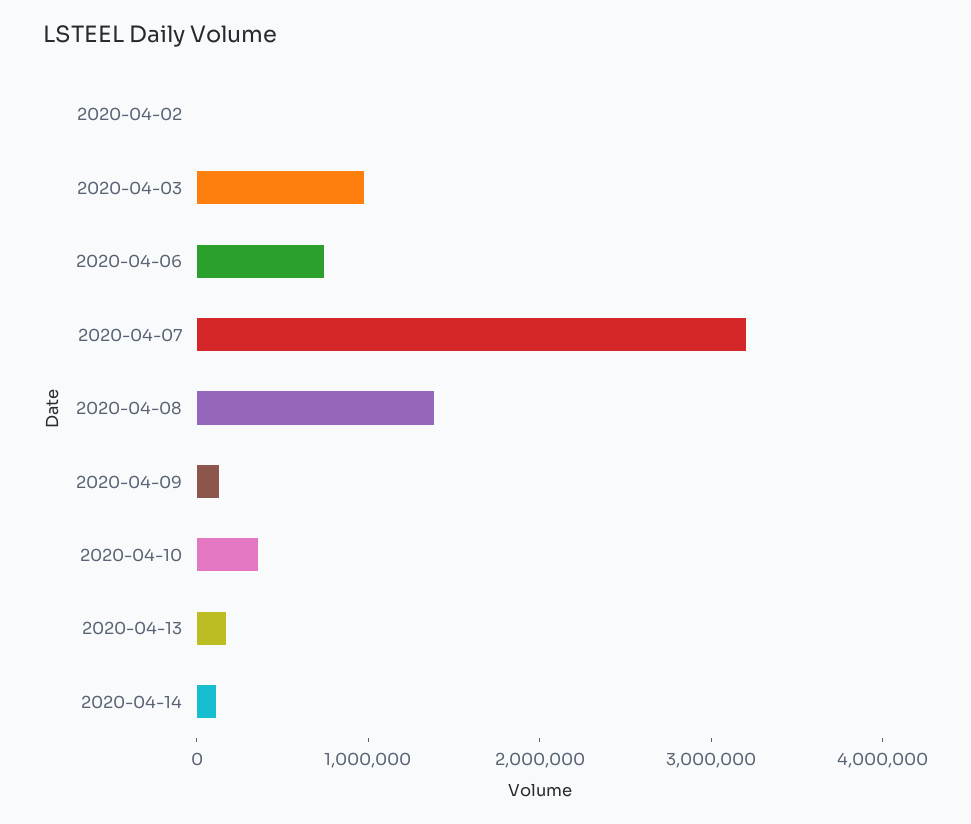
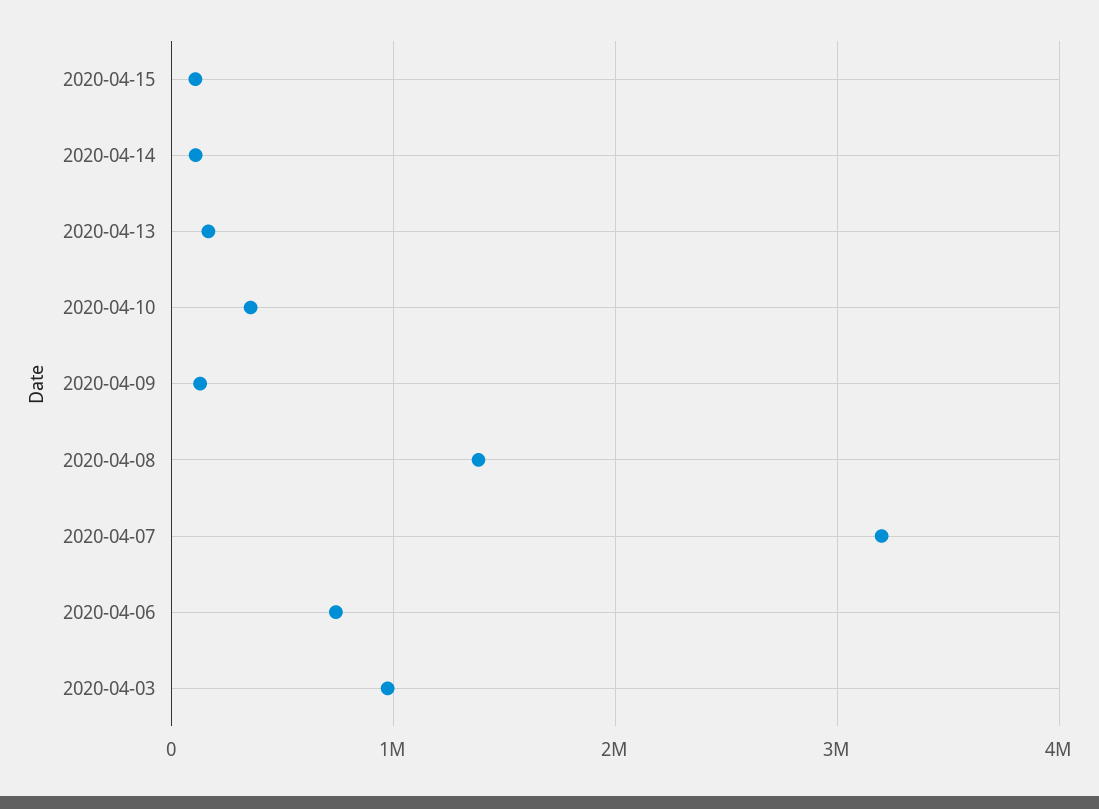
2020-04-02: 0 -> none
2020-04-15: none -> 100000

